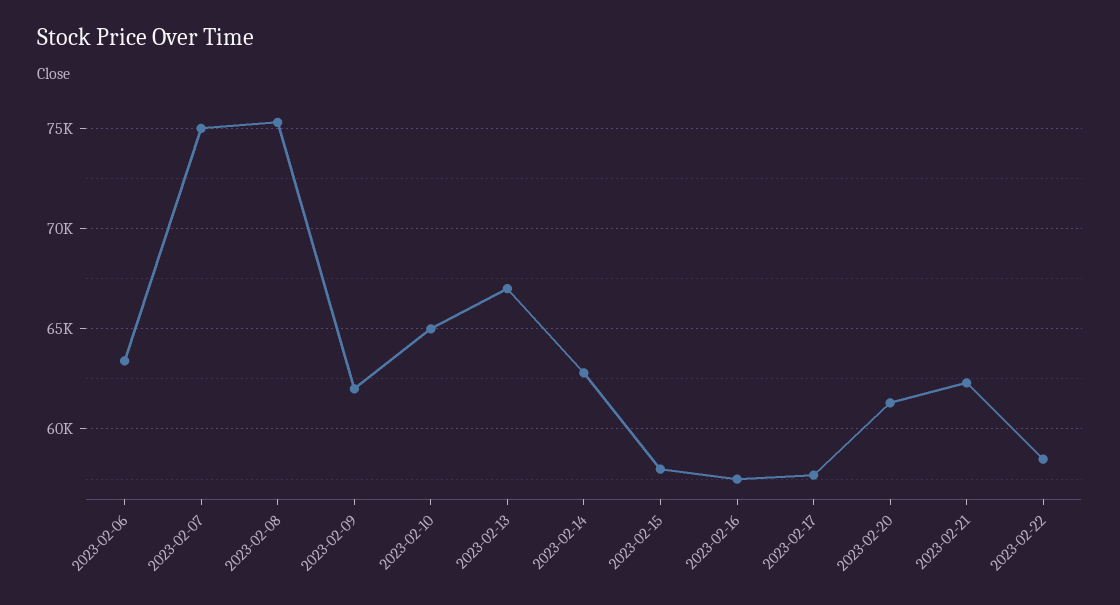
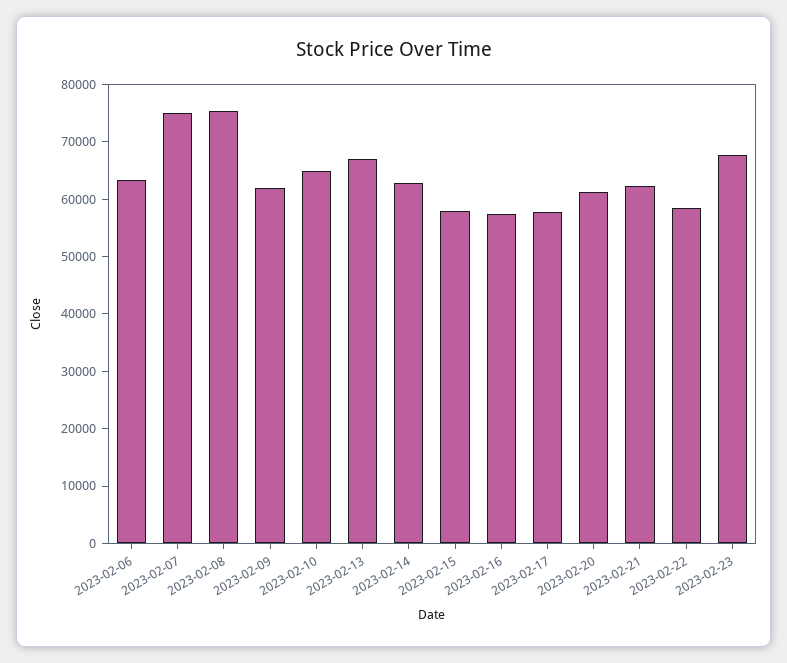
2023-02-23: none -> 68000

